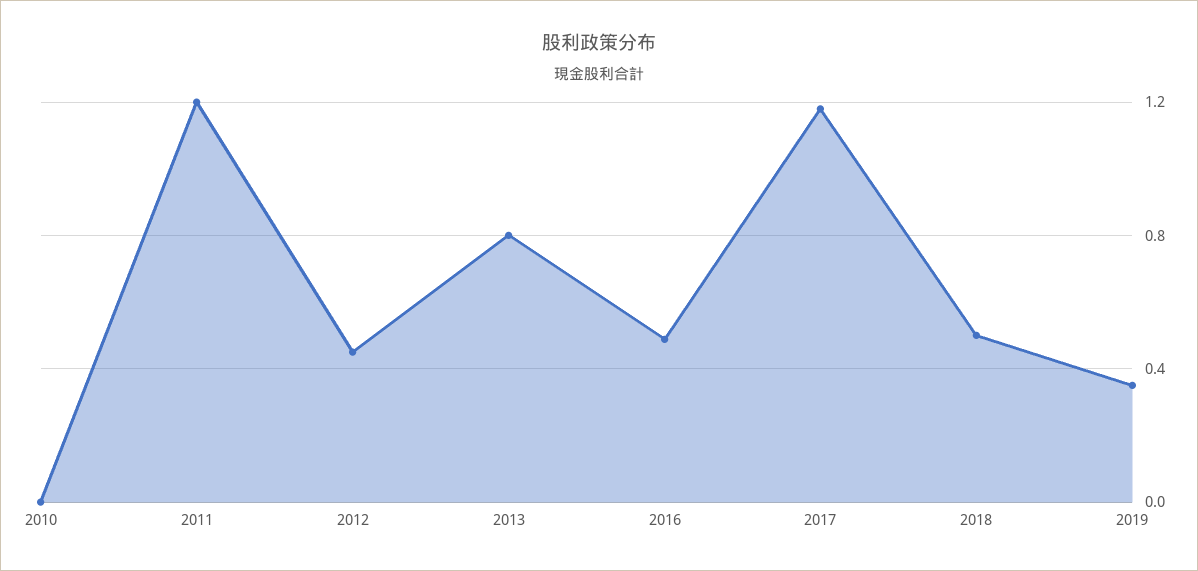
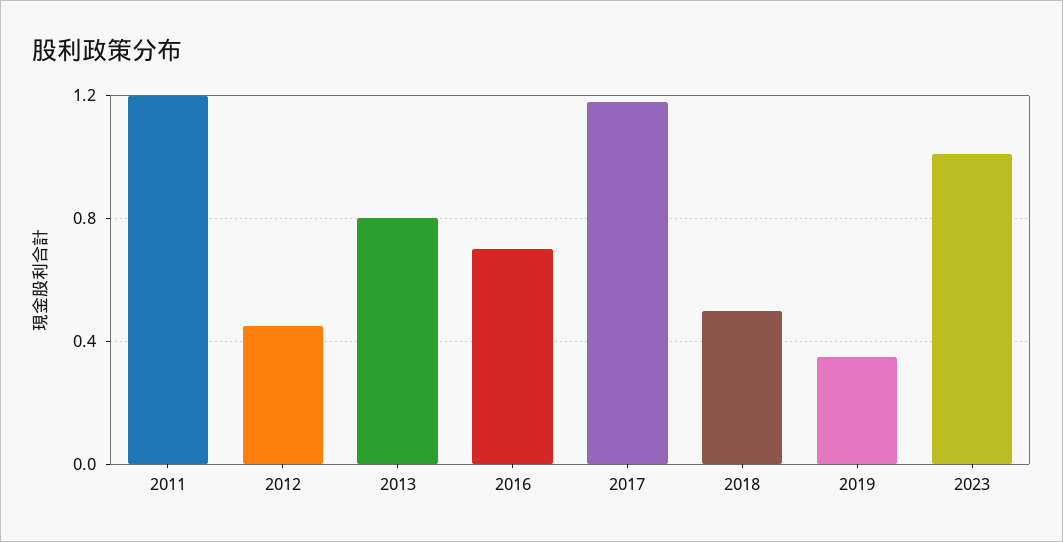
2010: 0 -> none
2016: 0.5 -> 0.7
2023: none -> 1

